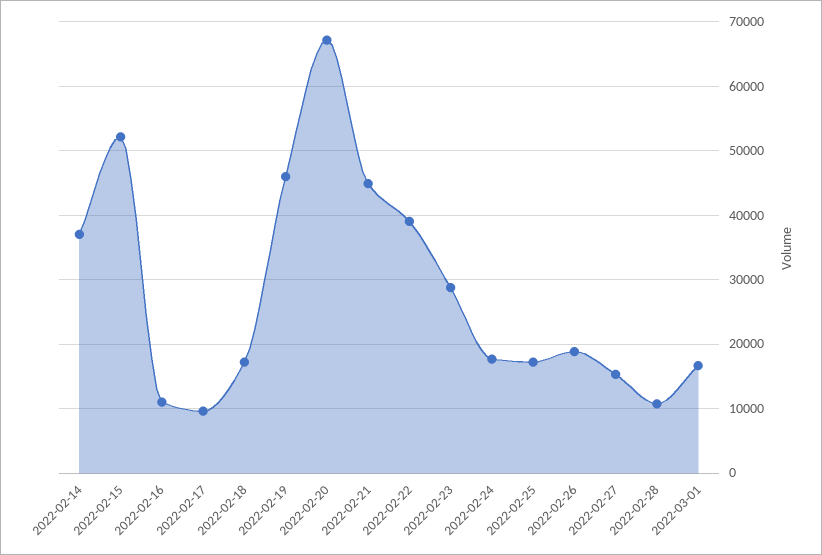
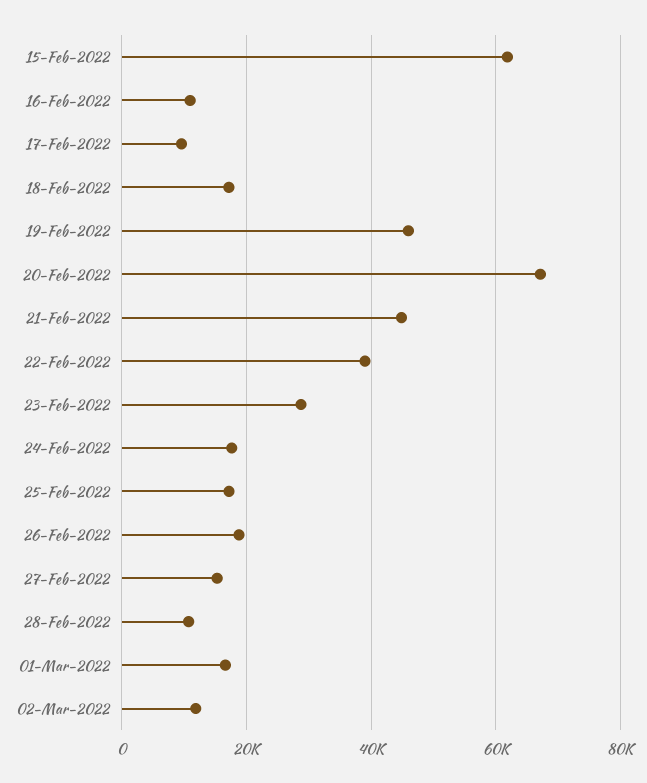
2022-02-14: 37000 -> none
2022-02-15: 52000 -> 62000
02-Mar-2022: none -> 12000

